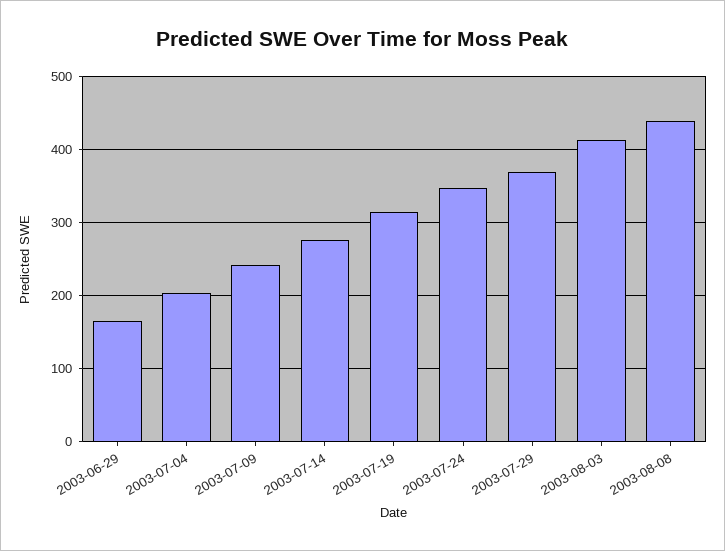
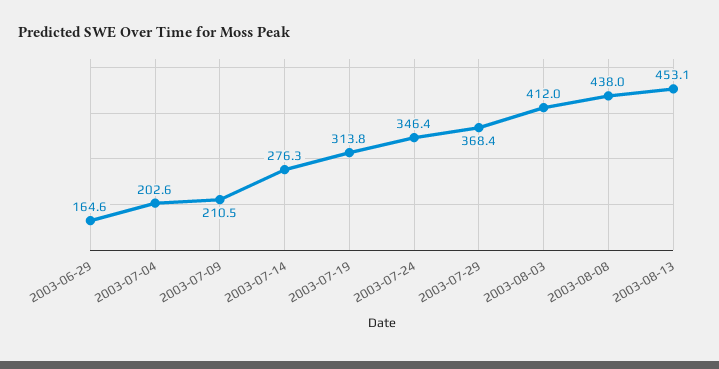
2003-07-09: 240 -> 210.5
2003-08-13: none -> 453.1

